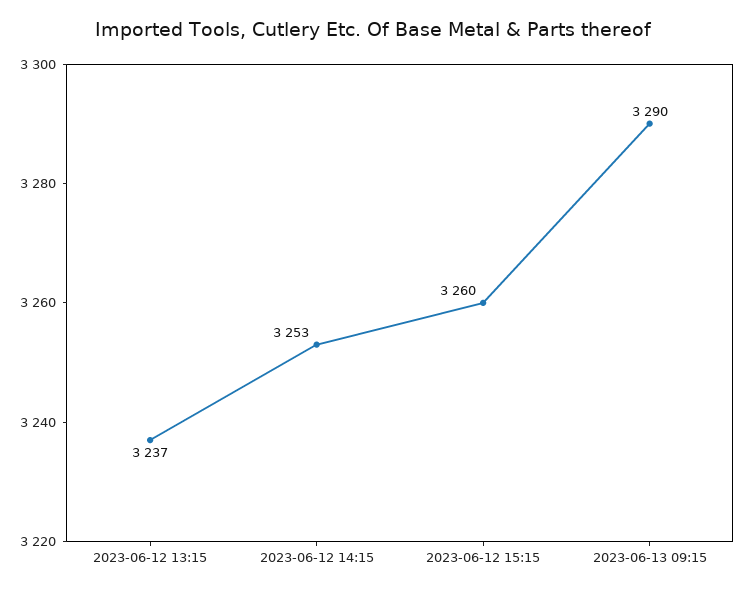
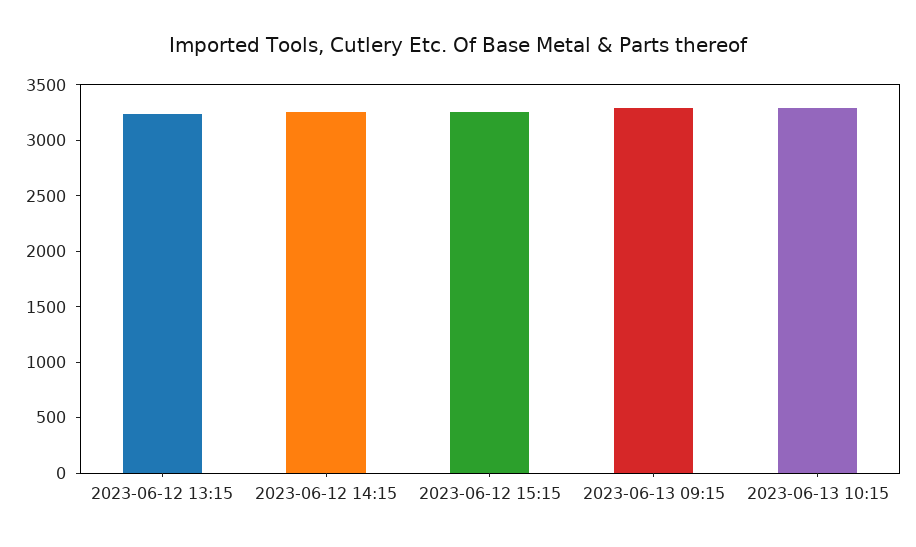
2023-06-13 10:15: none -> 3300

